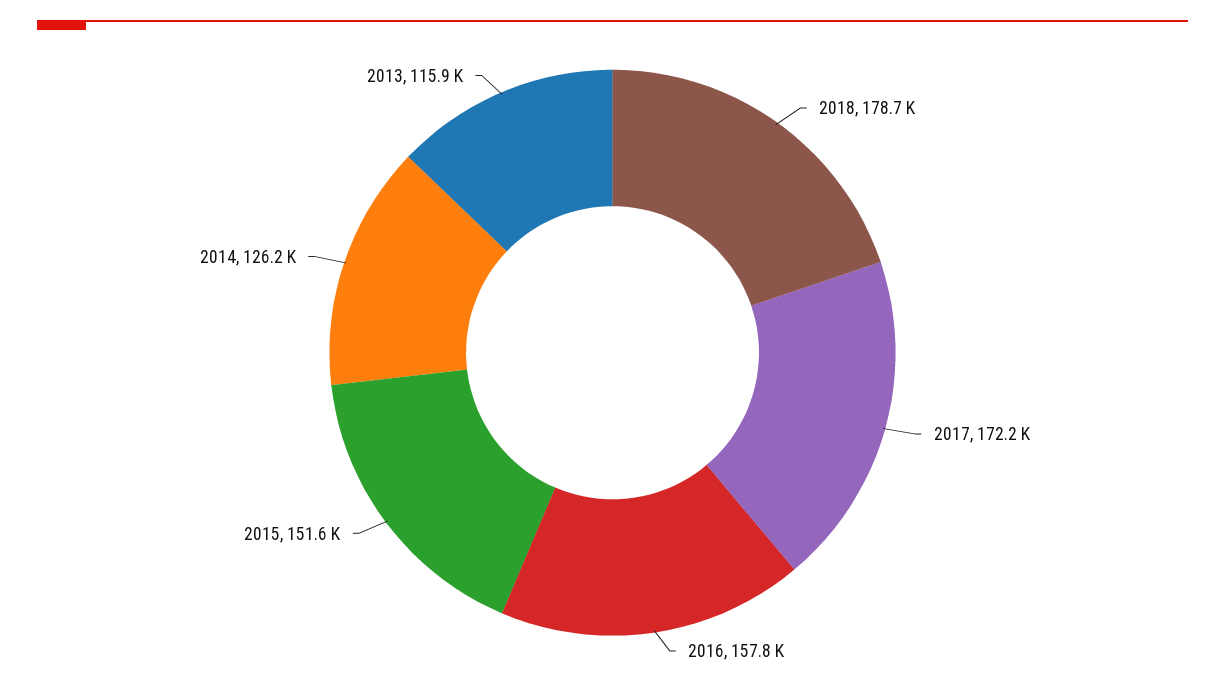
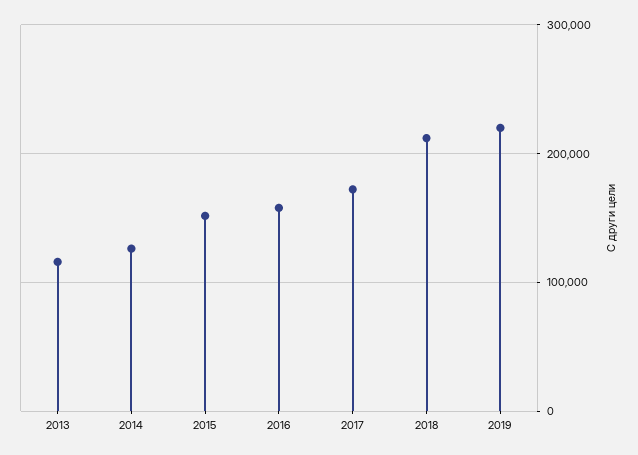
2018: 178700 -> 210000
2019: none -> 220000

